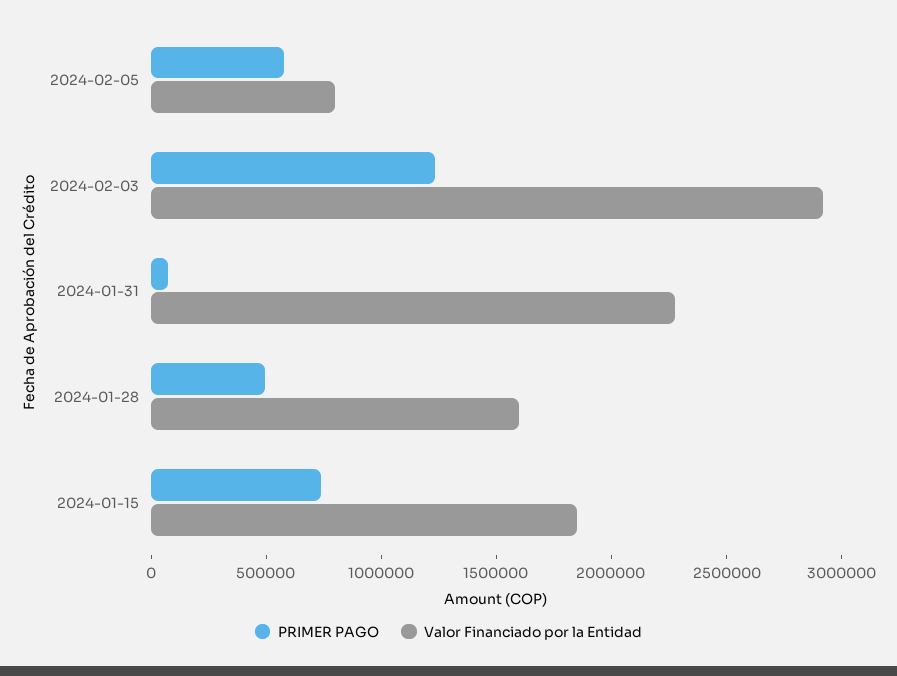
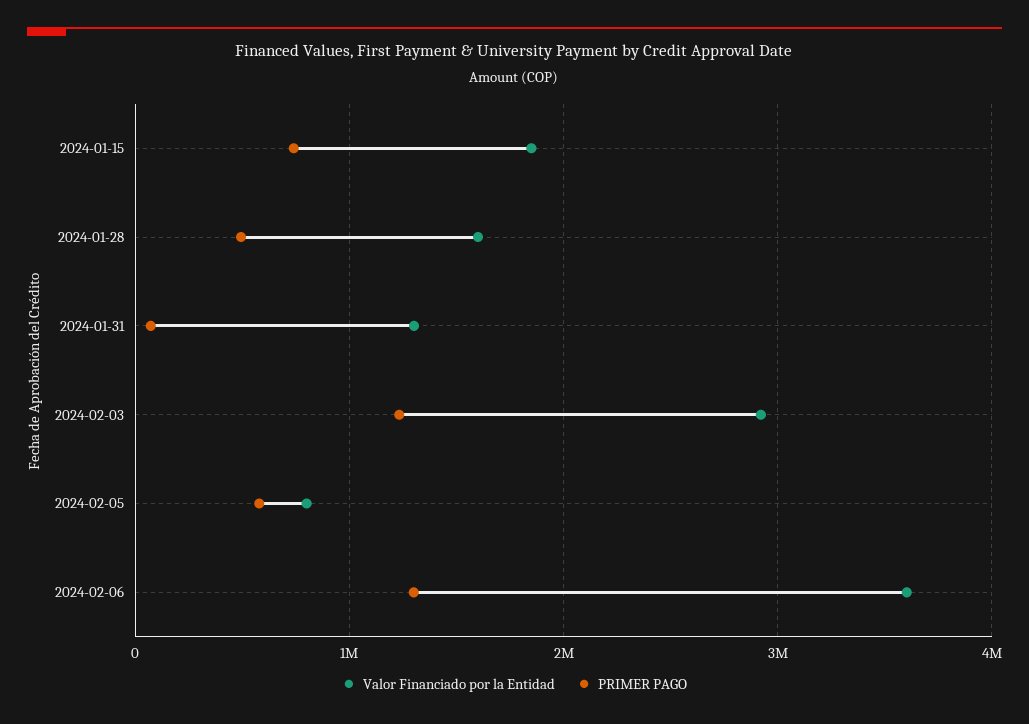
Valor Financiado por la Entidad, 2024-01-31: 2300000 -> 1300000
Valor Financiado por la Entidad, 2024-02-06: none -> 3600000
PRIMER PAGO, 2024-02-06: none -> 1300000

